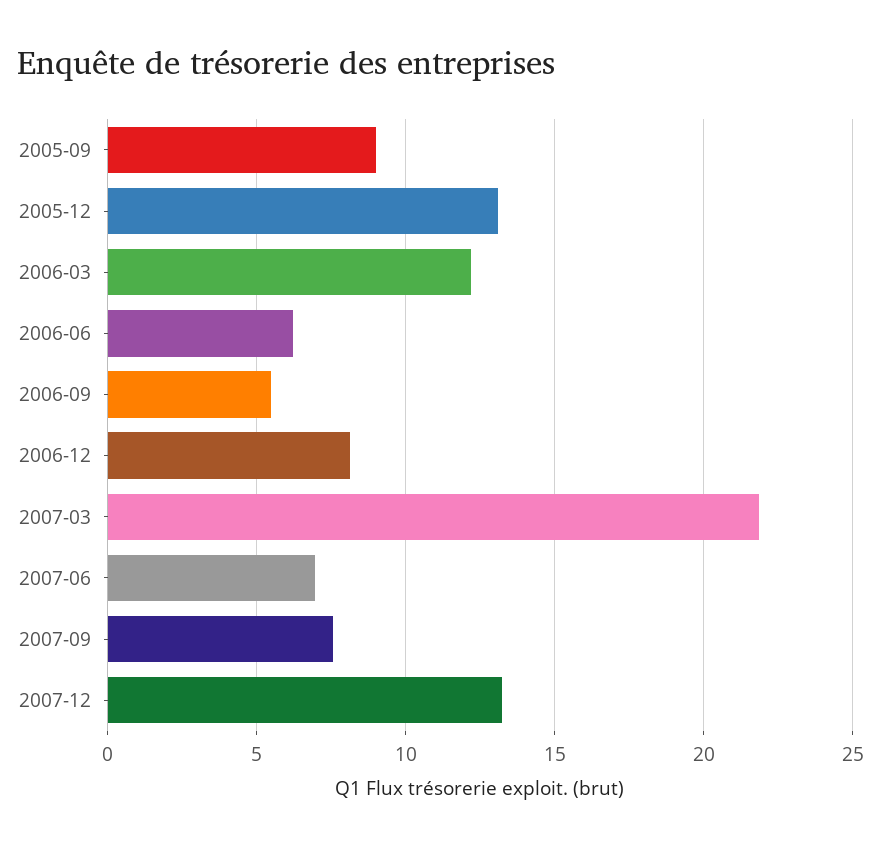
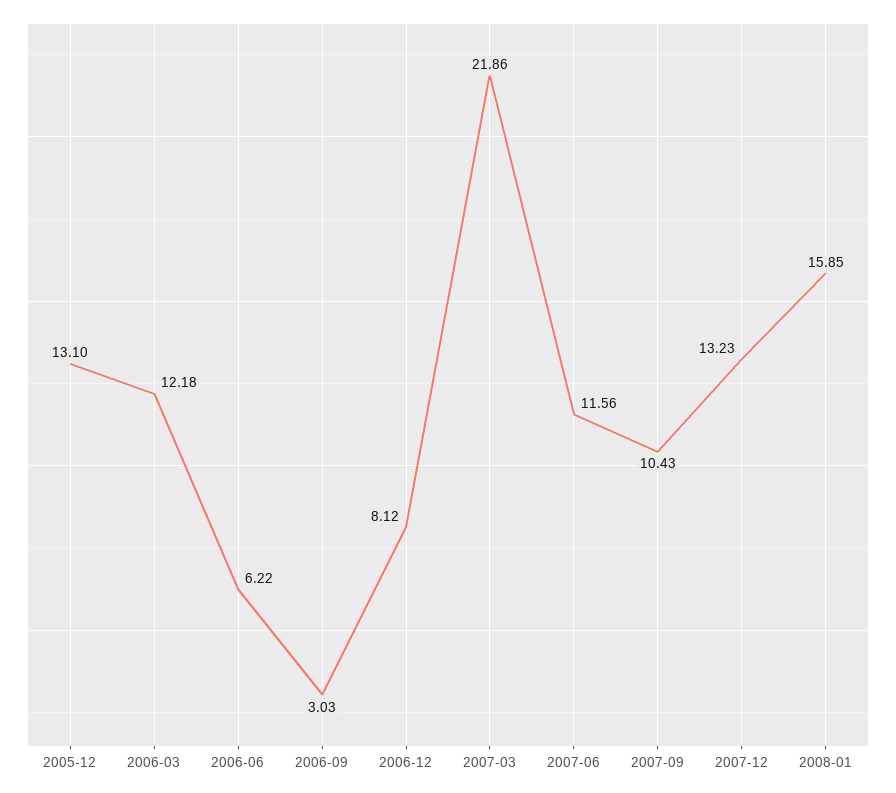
2005-09: 9 -> none
2006-09: 5.5 -> 3.03
2007-06: 7 -> 11.56
2007-09: 7.5 -> 10.43
2008-01: none -> 15.85

